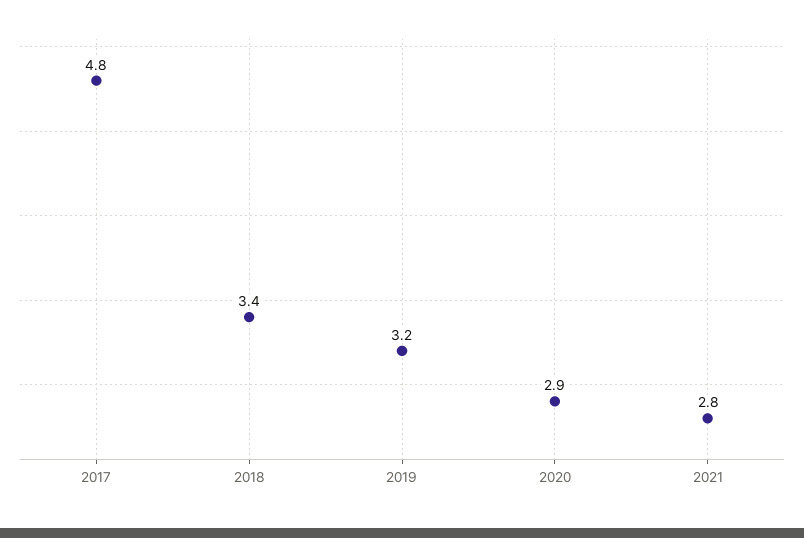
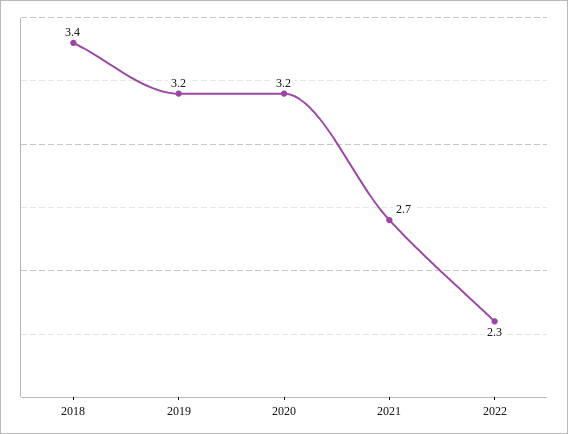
2017: 4.8 -> none
2020: 2.9 -> 3.2
2021: 2.8 -> 2.7
2022: none -> 2.3

